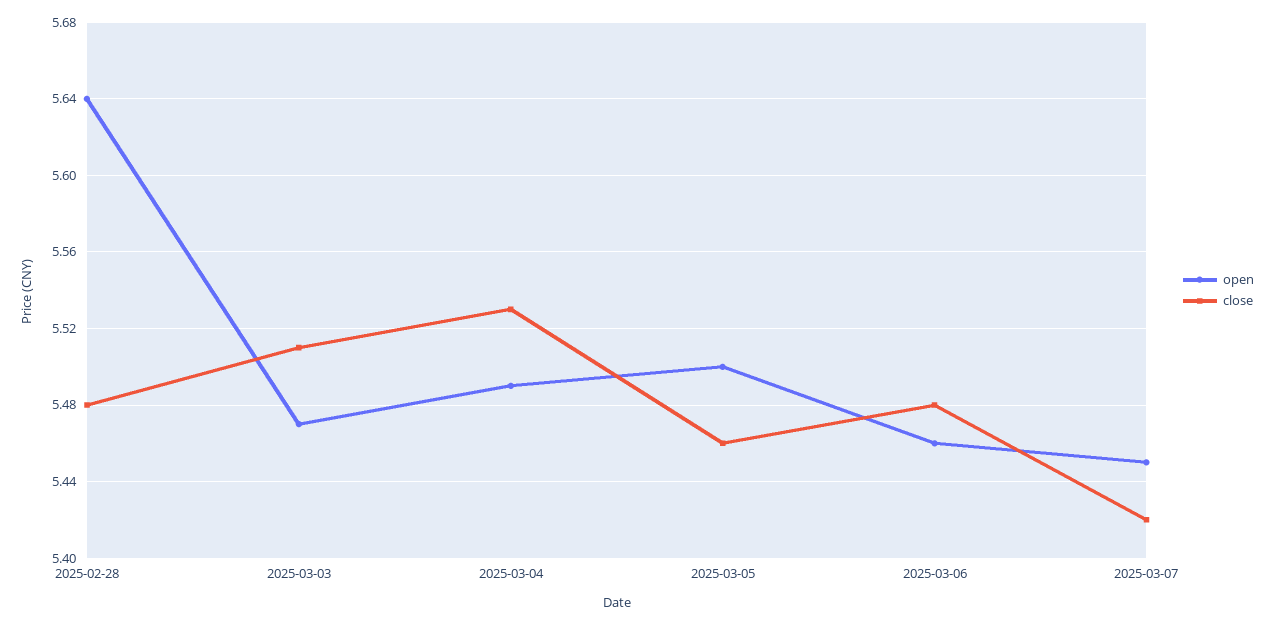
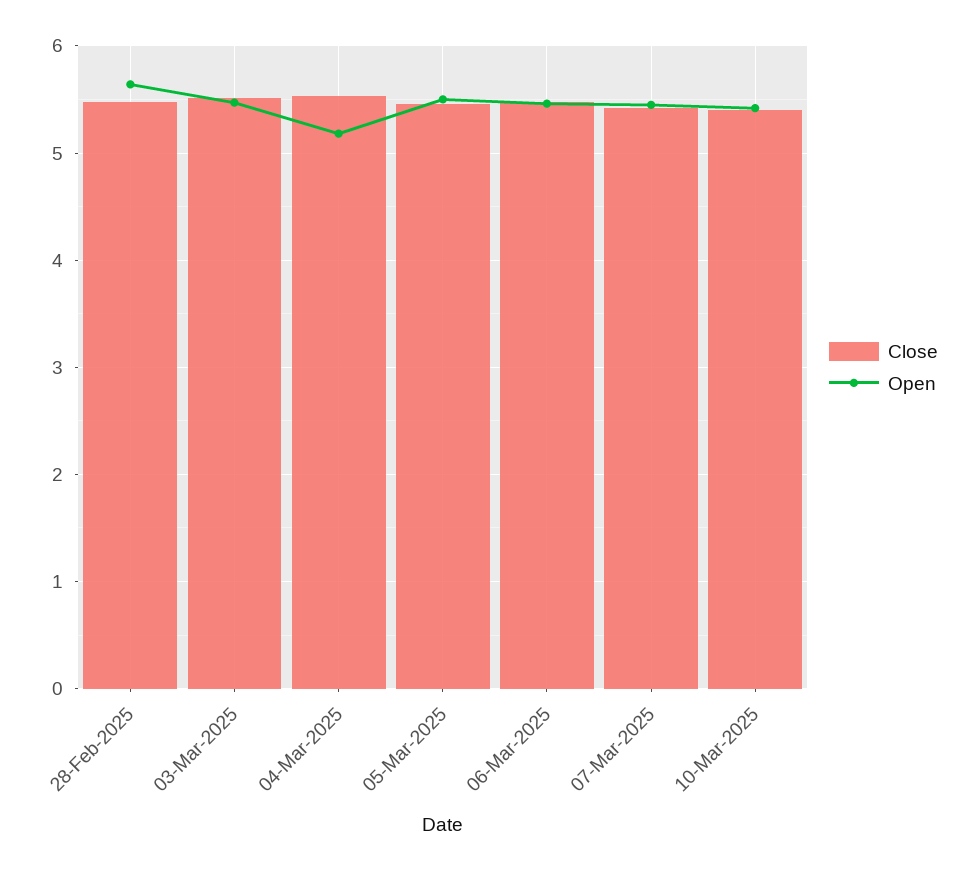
open, 2025-03-04: 5.49 -> 5.2
close, 10-Mar-2025: none -> 5.4
open, 10-Mar-2025: none -> 5.4

